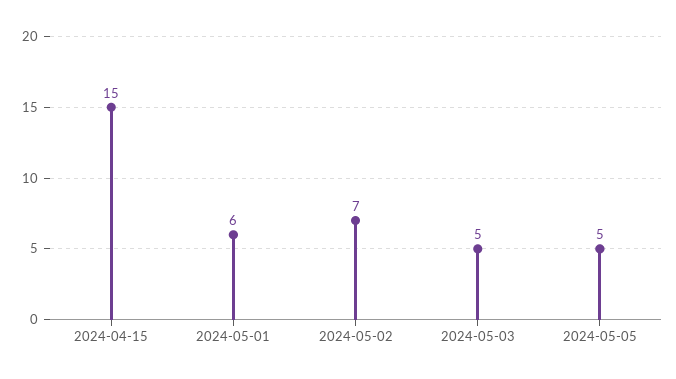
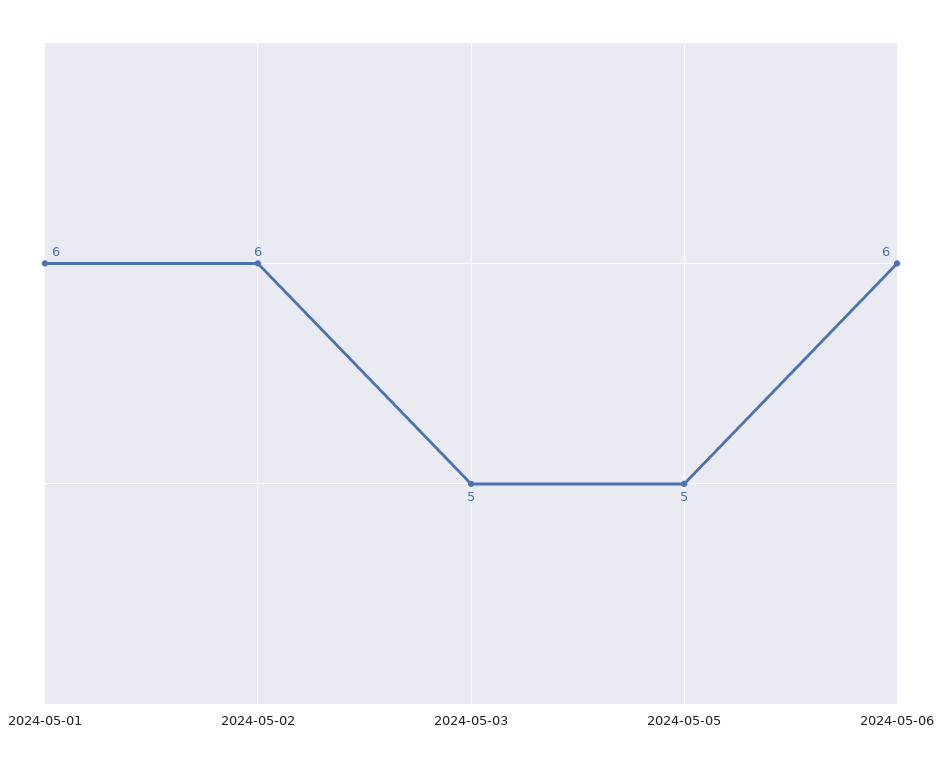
2024-04-15: 15 -> none
2024-05-02: 7 -> 6
2024-05-06: none -> 6

